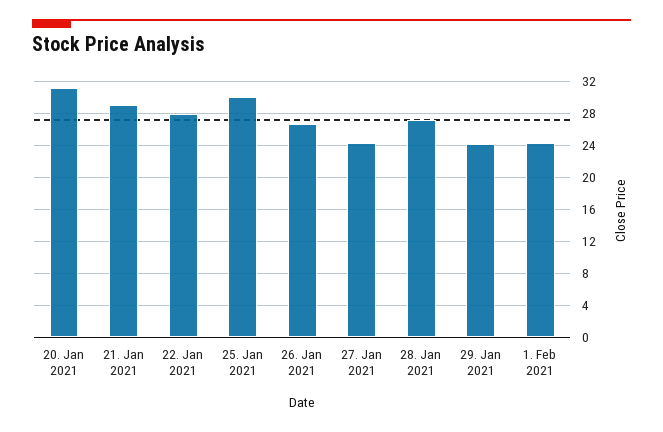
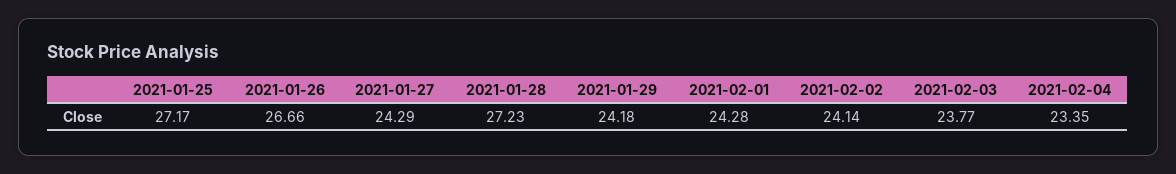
20. Jan 2021: 31 -> none
21. Jan 2021: 29 -> none
22. Jan 2021: 28 -> none
25. Jan 2021: 30 -> 27.17
2021-02-02: none -> 24.14
2021-02-03: none -> 23.77
2021-02-04: none -> 23.35

